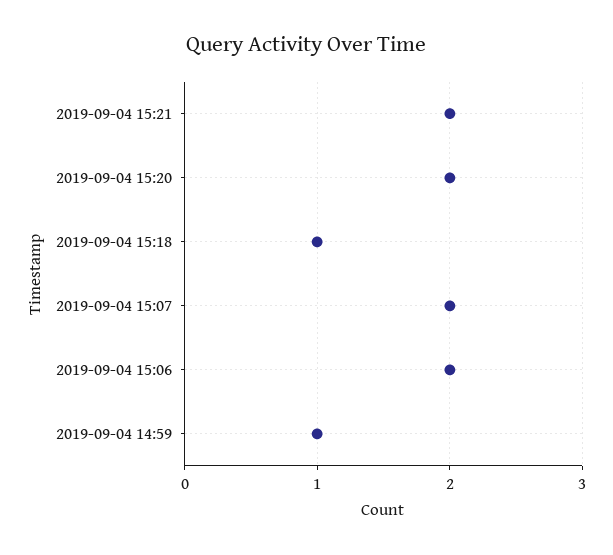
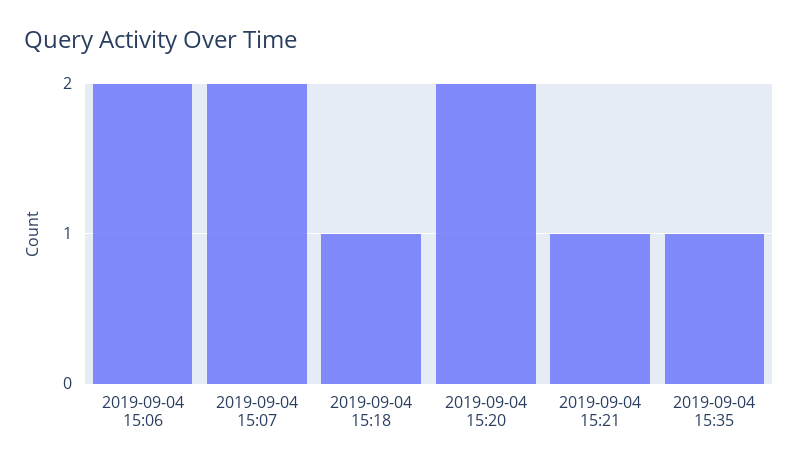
2019-09-04 15:21: 2 -> 1
2019-09-04 14:59: 1 -> none
2019-09-04 15:35: none -> 1

